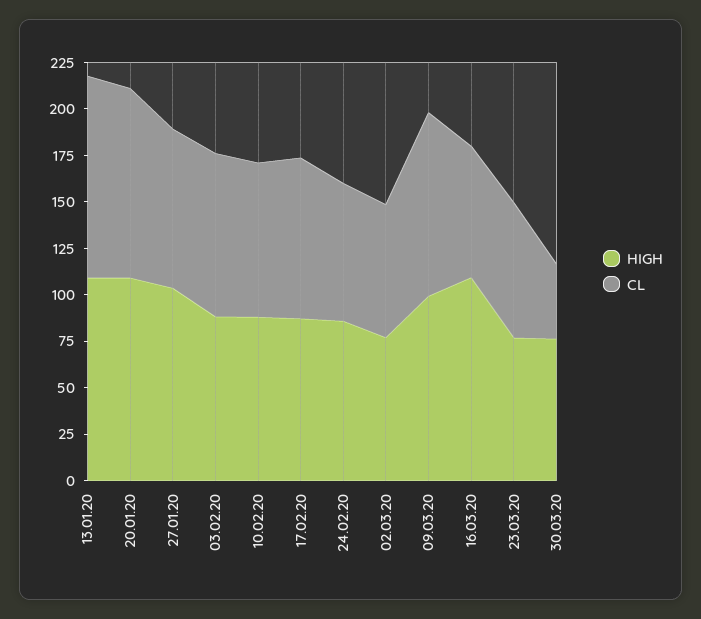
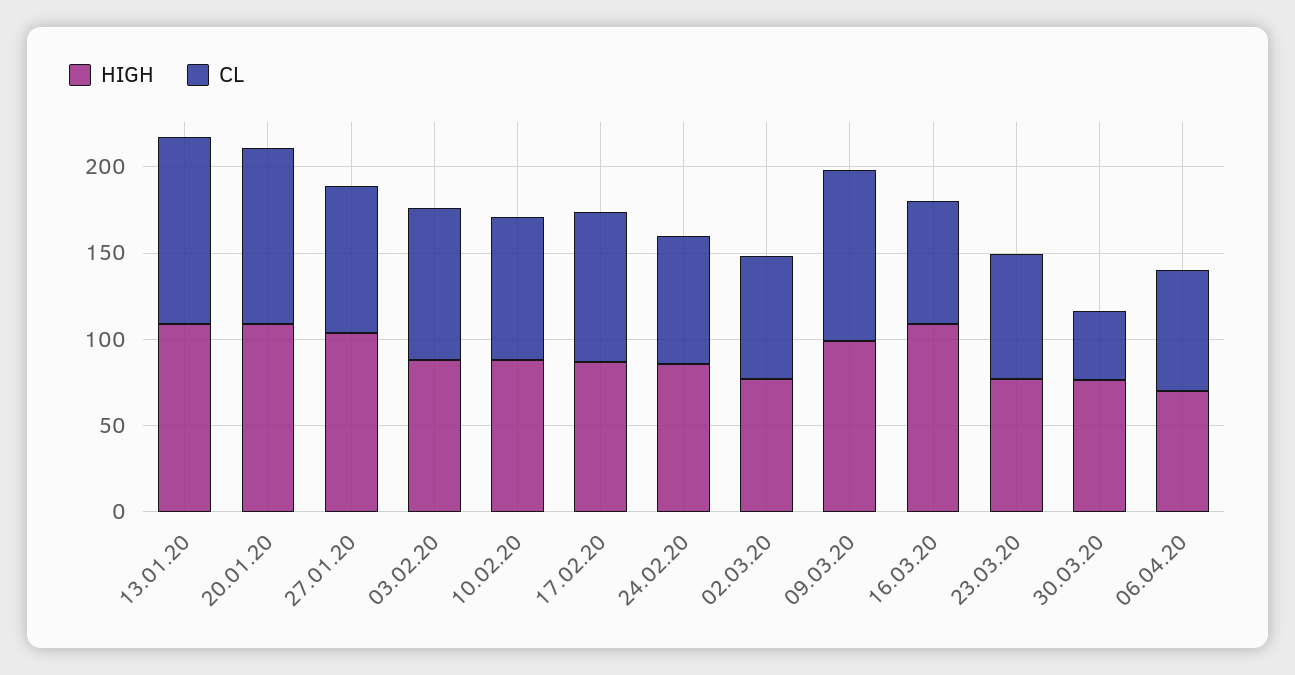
HIGH, 06.04.20: none -> 70
CL, 06.04.20: none -> 70

